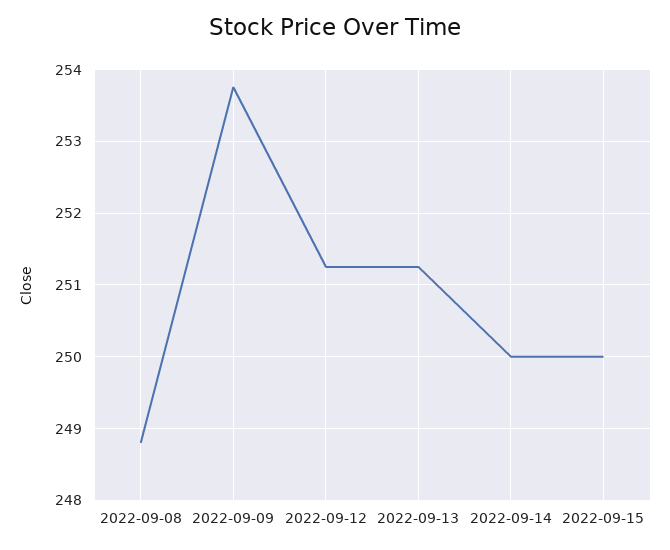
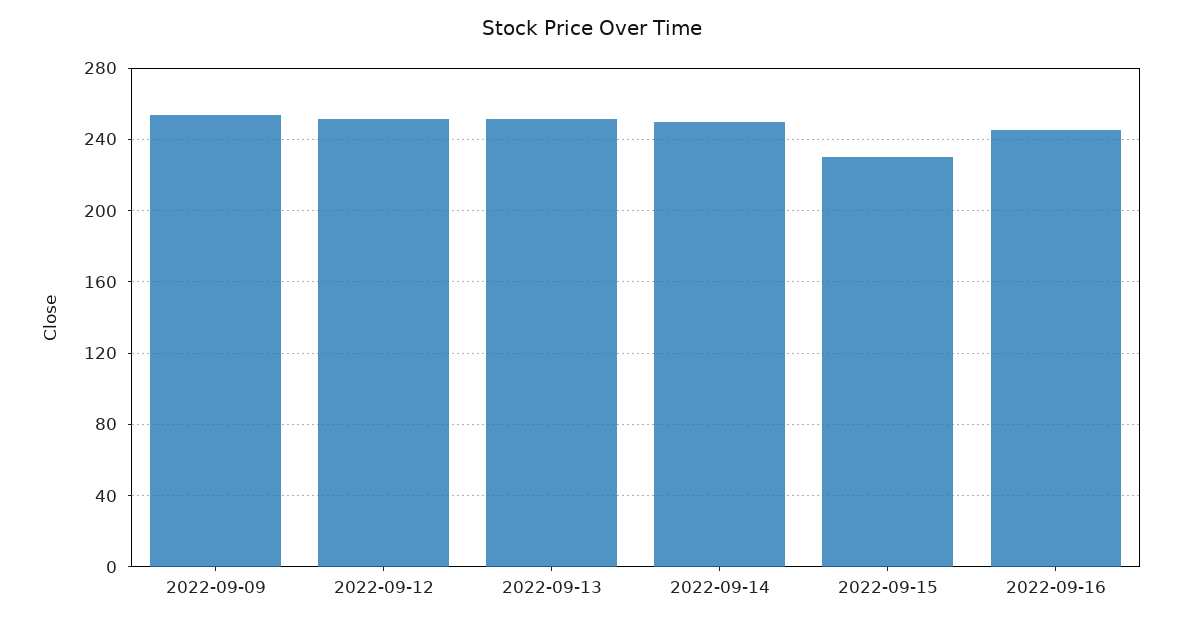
2022-09-08: 248.8 -> none
2022-09-15: 250 -> 230
2022-09-16: none -> 245

